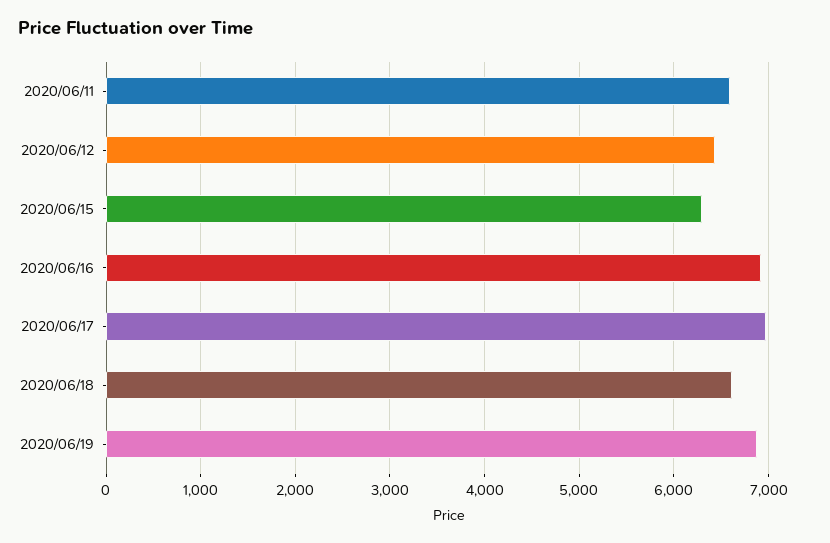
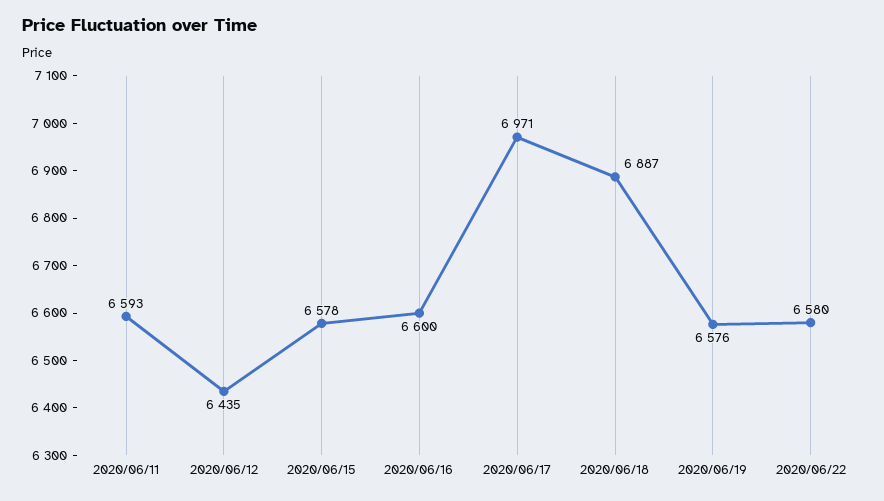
2020/06/15: 6300 -> 6578
2020/06/16: 6900 -> 6600
2020/06/18: 6600 -> 6887
2020/06/19: 6900 -> 6576
2020/06/22: none -> 6580

